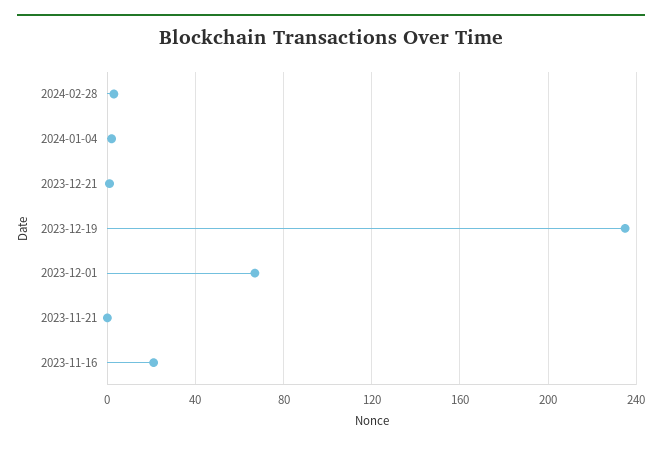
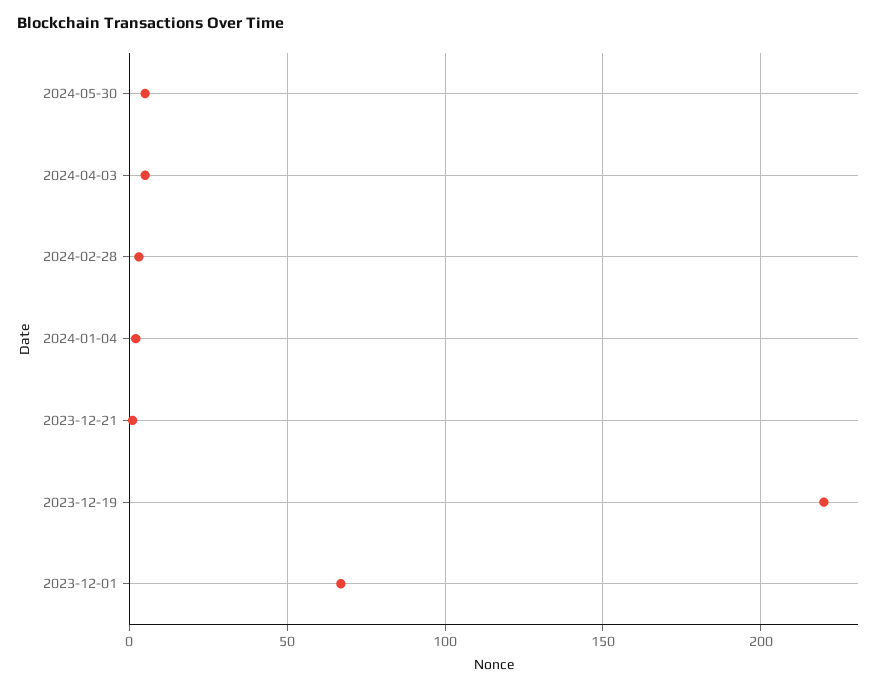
2023-12-19: 235 -> 220
2023-11-21: 0 -> none
2023-11-16: 20 -> none
2024-05-30: none -> 5
2024-04-03: none -> 5

